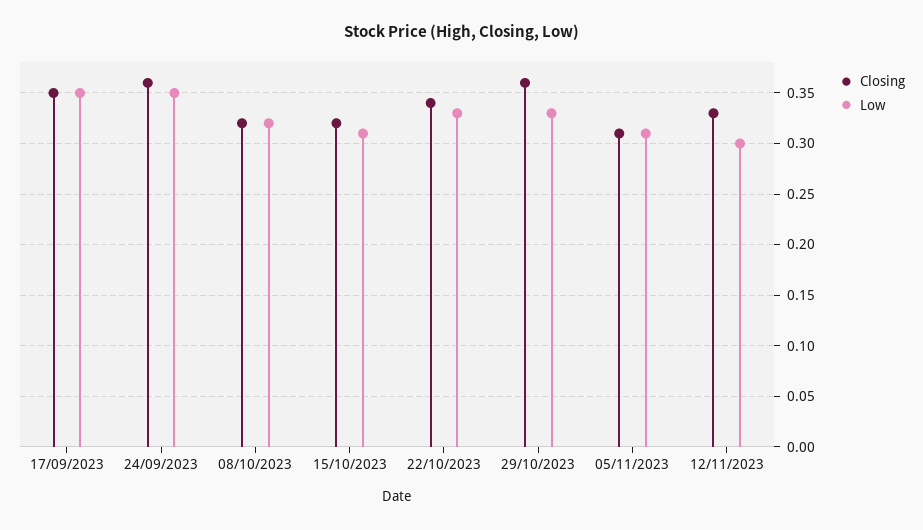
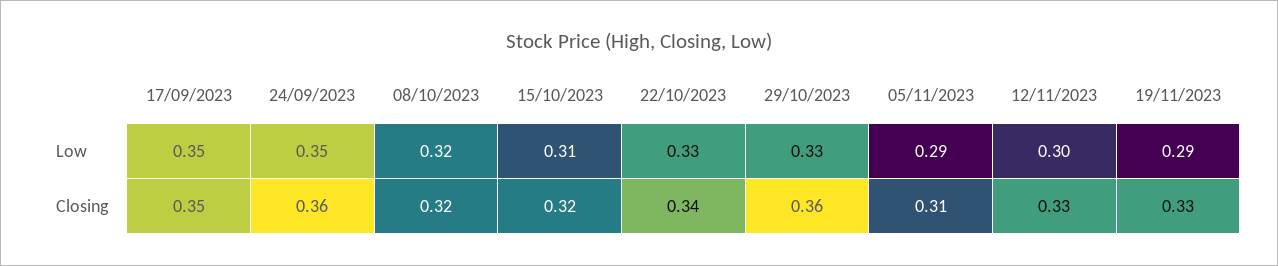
Low, 05/11/2023: 0.31 -> 0.29
Low, 19/11/2023: none -> 0.29
Closing, 19/11/2023: none -> 0.33

